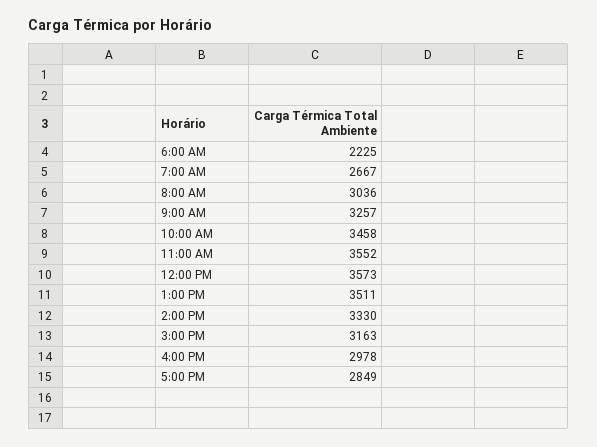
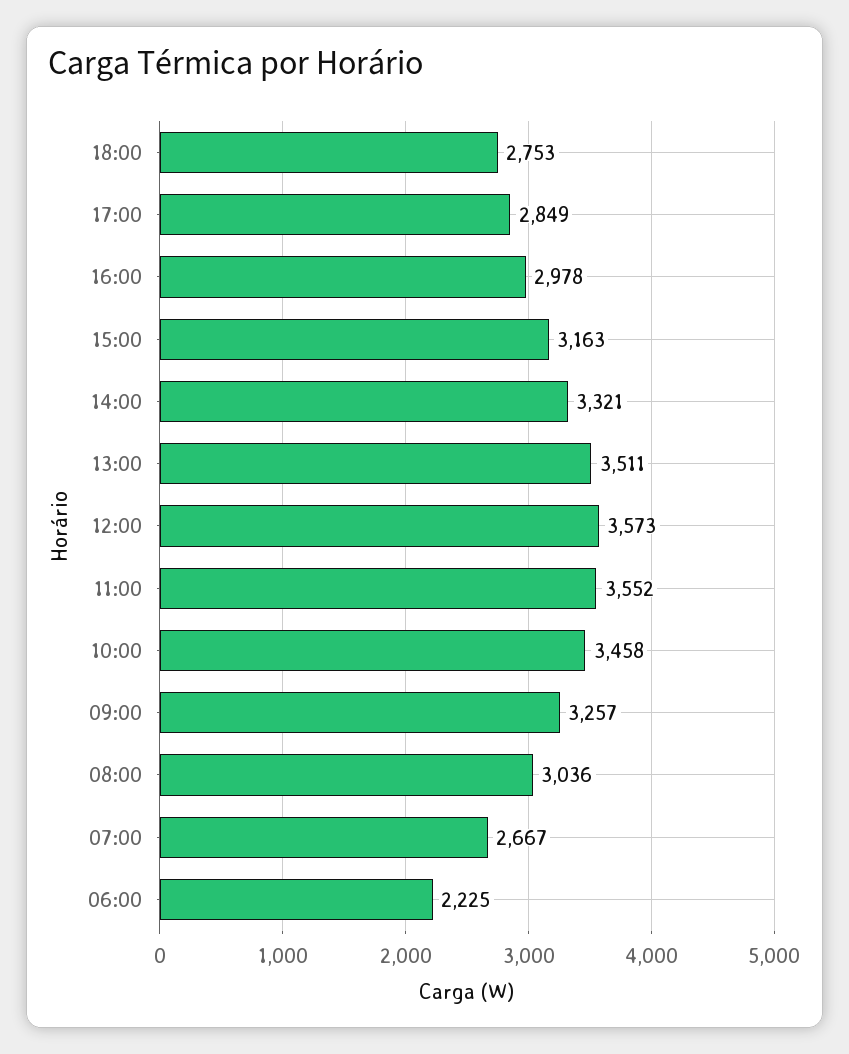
2:00 PM: 3330 -> 3321
18:00: none -> 2753

